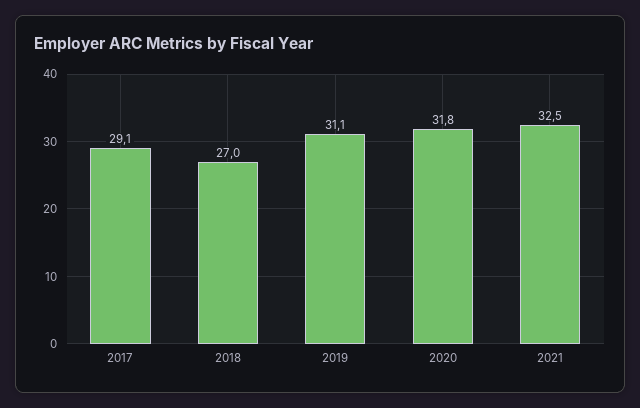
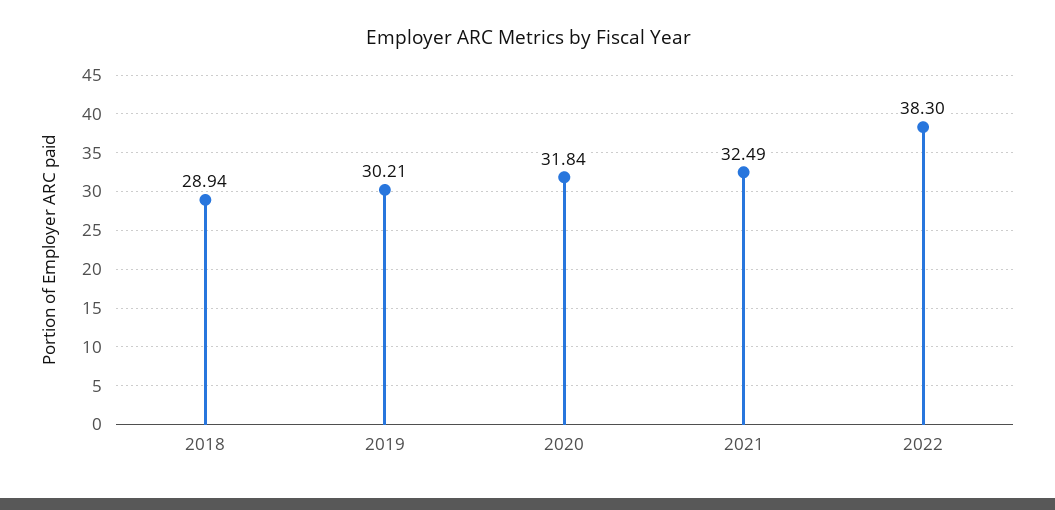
2017: 29.1 -> none
2018: 27 -> 28.94
2019: 31.1 -> 30.21
2022: none -> 38.3

